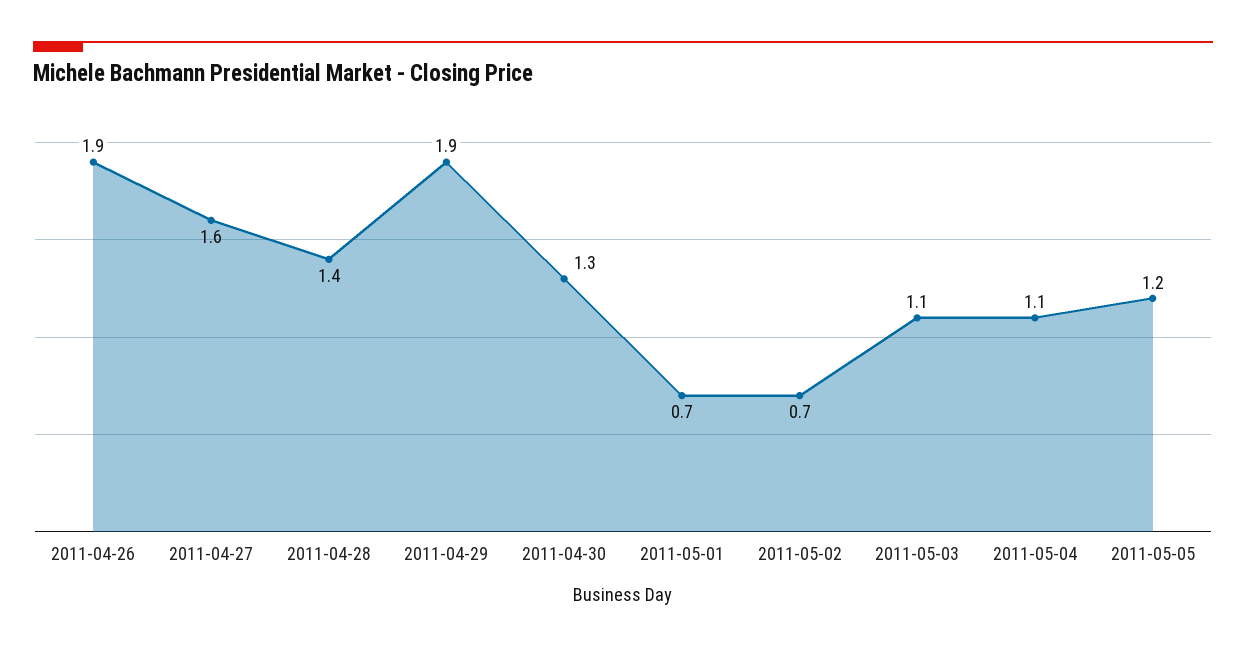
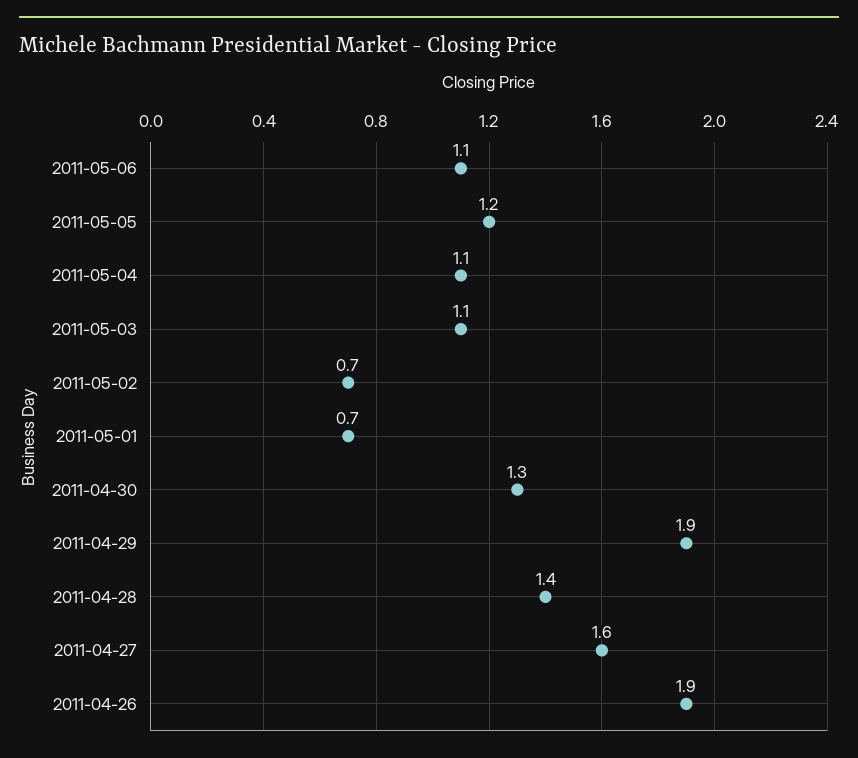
2011-05-06: none -> 1.1

